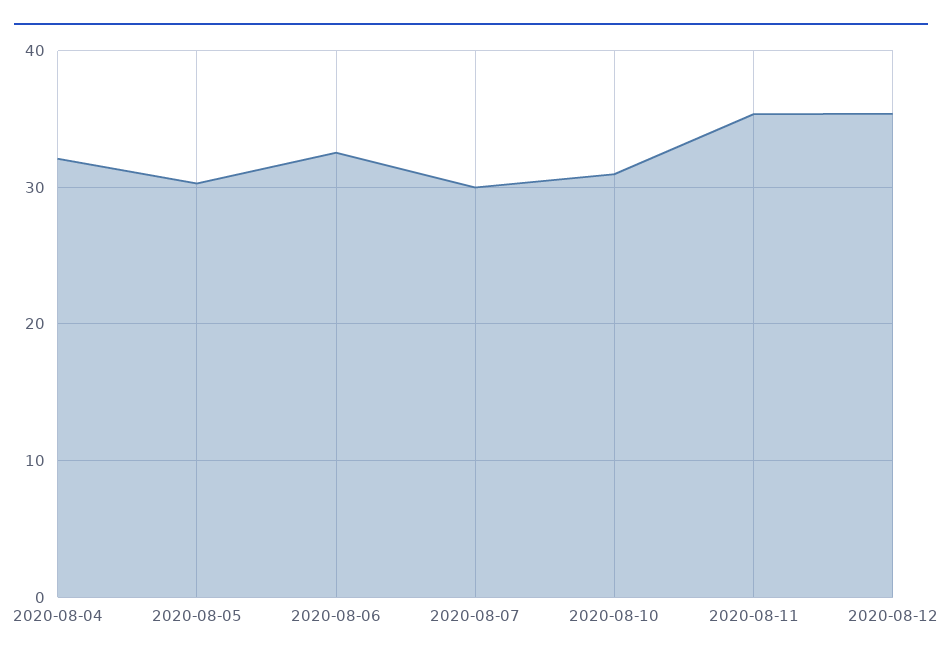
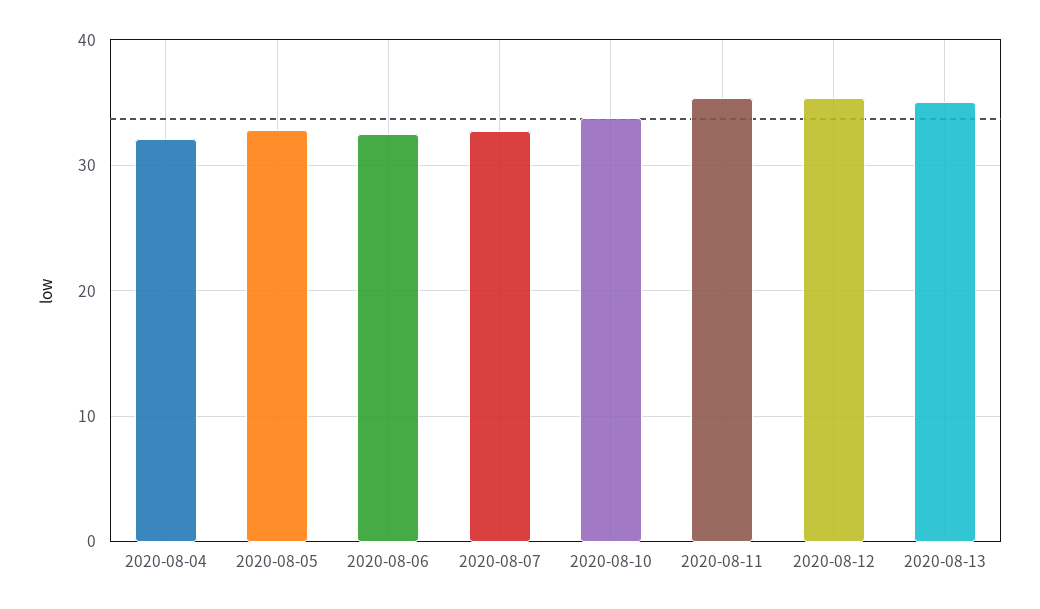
2020-08-05: 30 -> 33
2020-08-07: 30 -> 33
2020-08-10: 31 -> 34
2020-08-13: none -> 35

